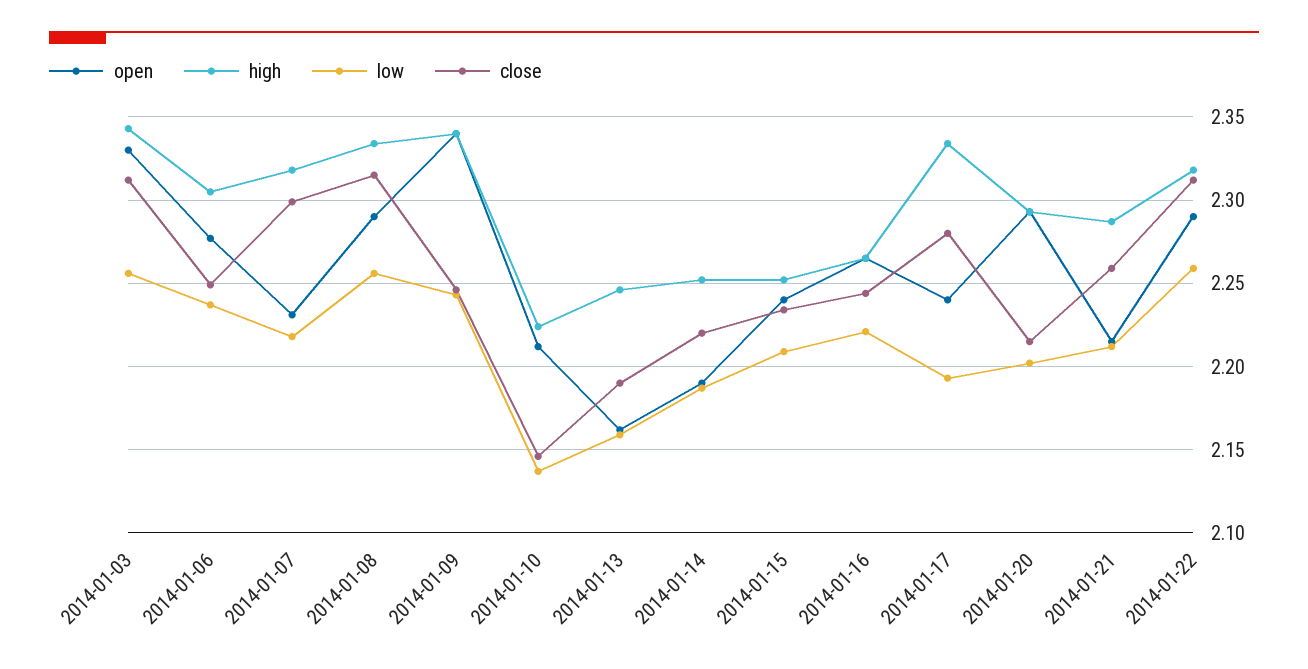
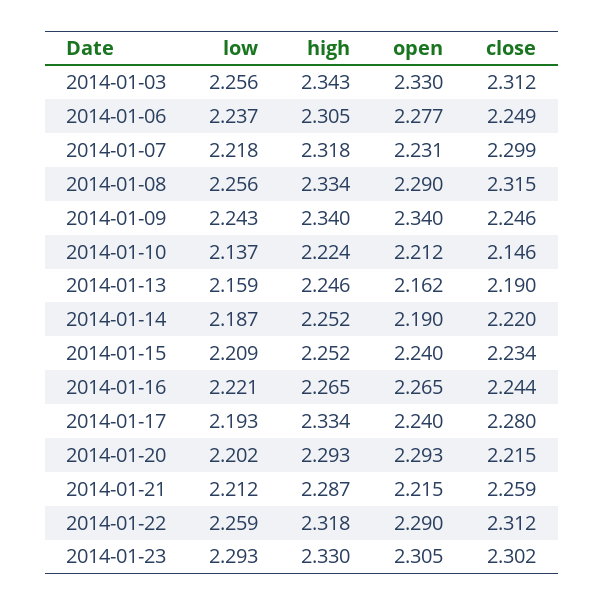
low, 2014-01-23: none -> 2.293
high, 2014-01-23: none -> 2.33
open, 2014-01-23: none -> 2.305
close, 2014-01-23: none -> 2.302

